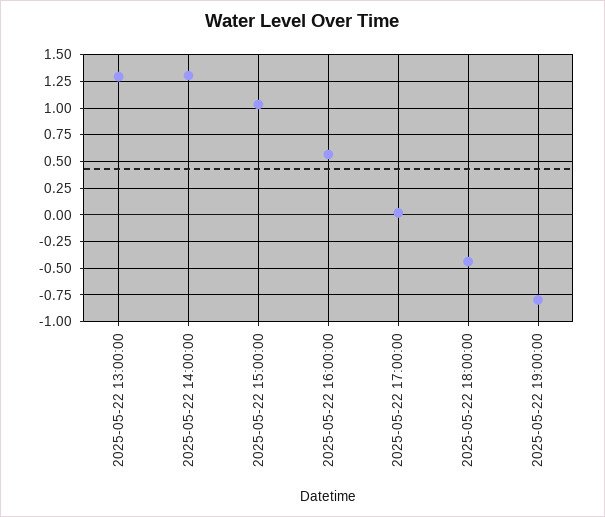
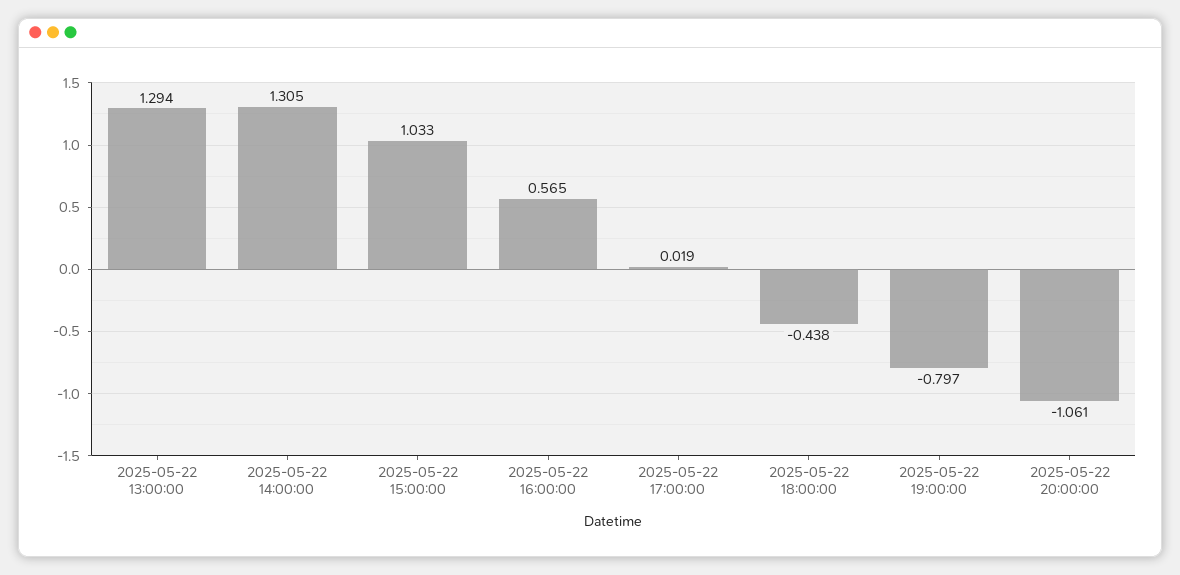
2025-05-22 20:00:00: none -> -1.061

